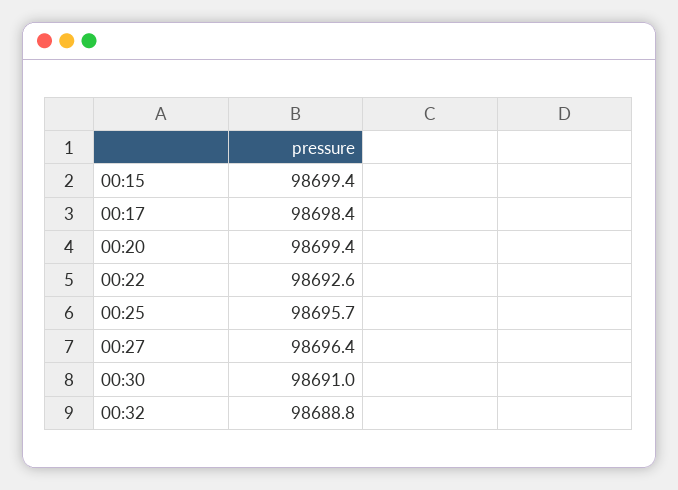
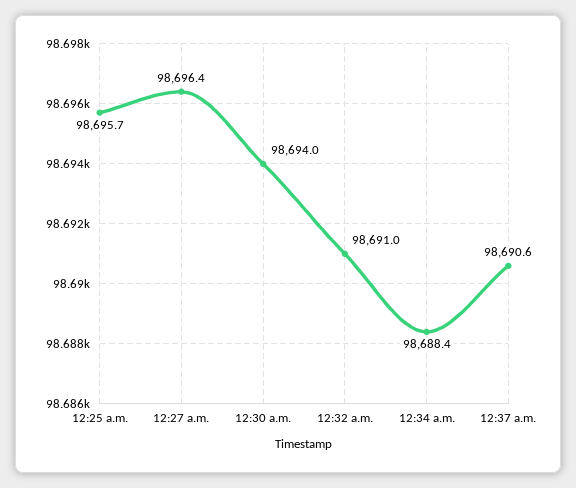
00:15: 98699.4 -> none
00:17: 98698.4 -> none
00:20: 98699.4 -> none
00:22: 98692.6 -> none
00:30: 98691 -> 98694
00:32: 98688.8 -> 98691
12:34 a.m.: none -> 98688.4
12:37 a.m.: none -> 98690.6

